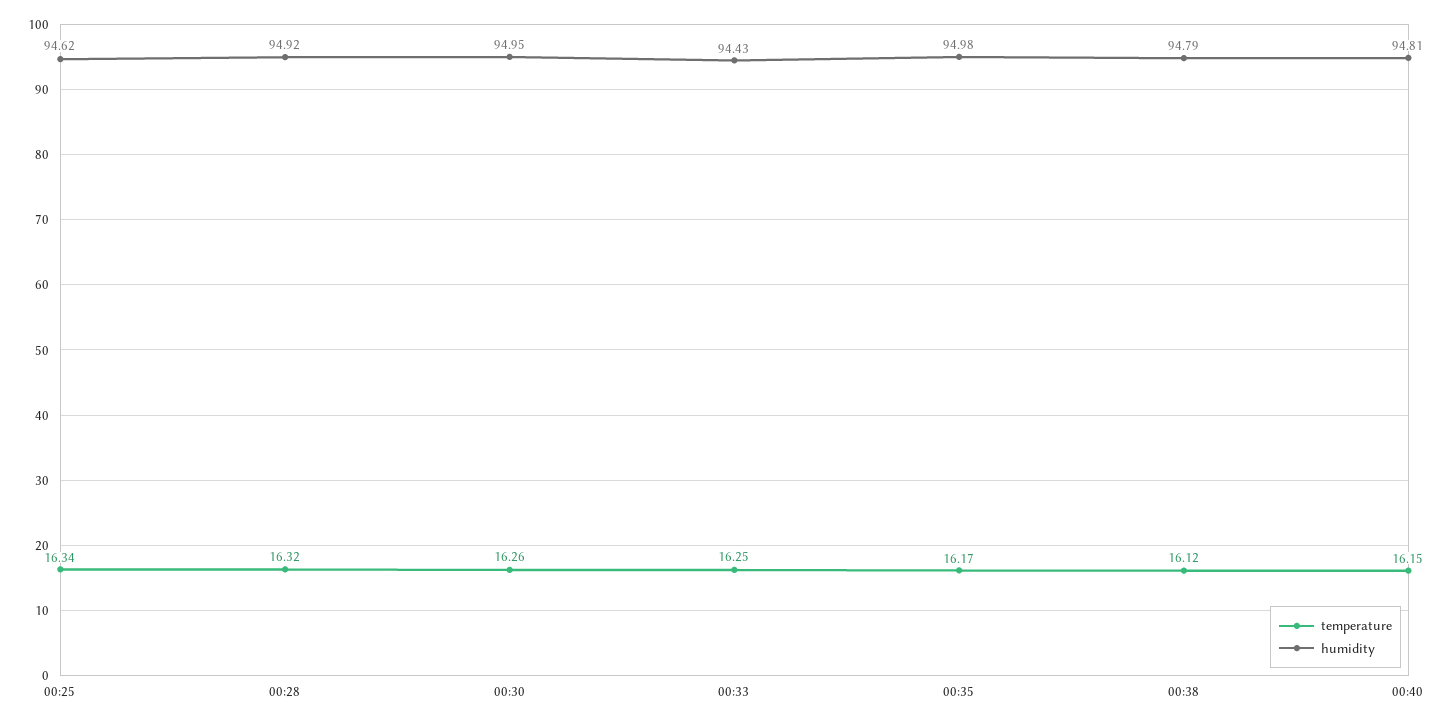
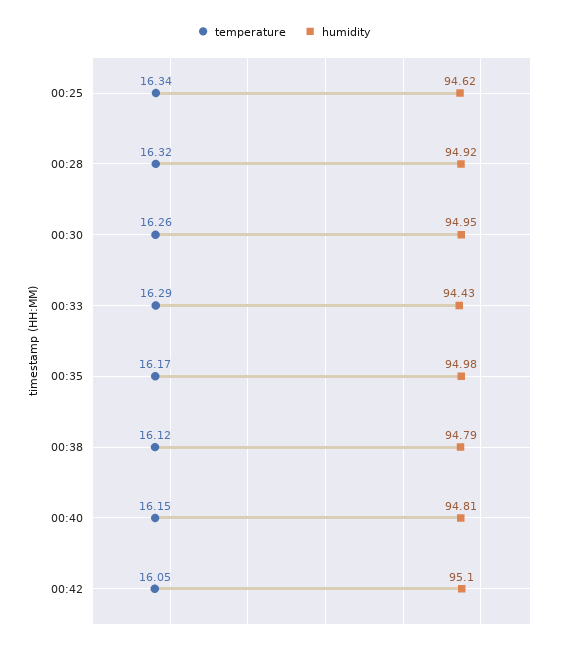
temperature, 00:33: 16.25 -> 16.29
temperature, 00:42: none -> 16.05
humidity, 00:42: none -> 95.1

